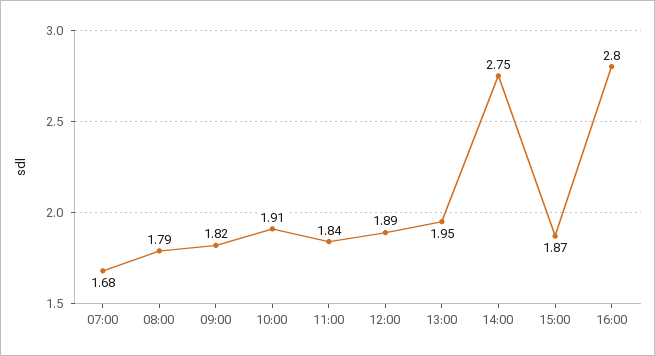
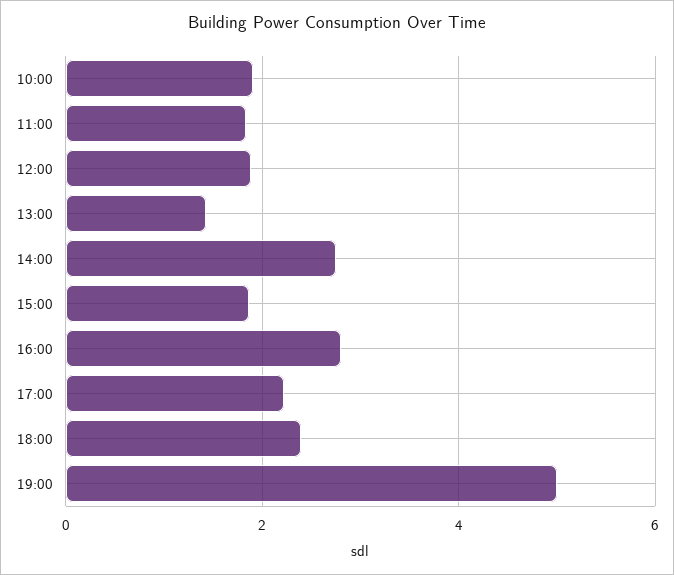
07:00: 1.68 -> none
08:00: 1.79 -> none
09:00: 1.82 -> none
13:00: 1.95 -> 1.4
17:00: none -> 2.2
18:00: none -> 2.4
19:00: none -> 5

